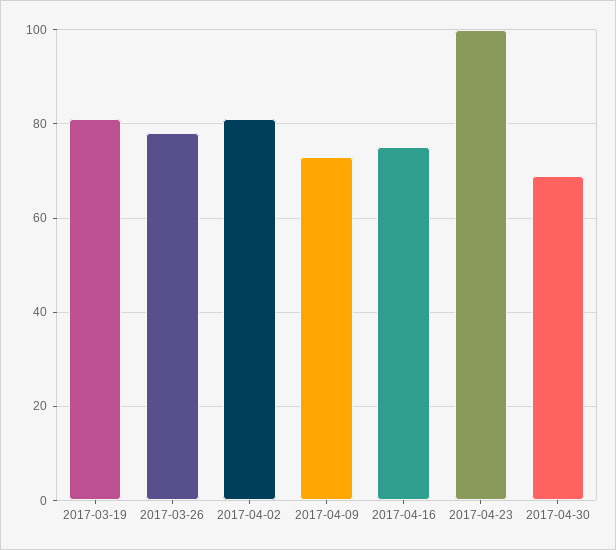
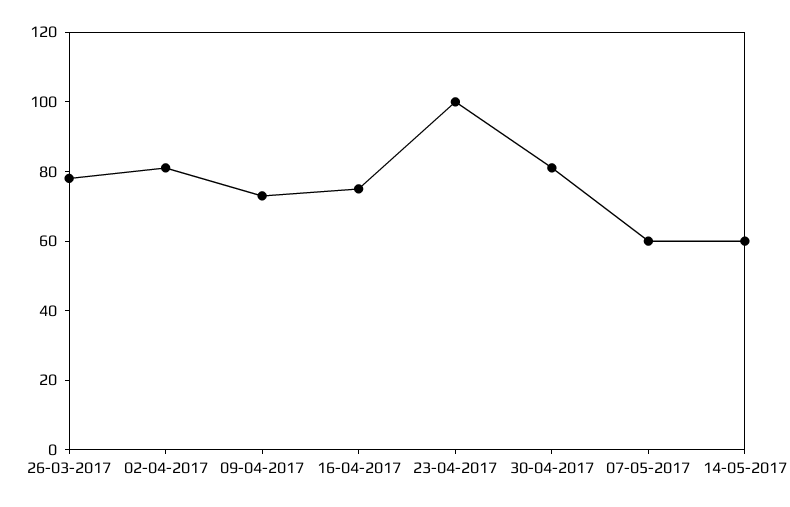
2017-03-19: 80 -> none
2017-04-30: 70 -> 80
07-05-2017: none -> 60
14-05-2017: none -> 60

